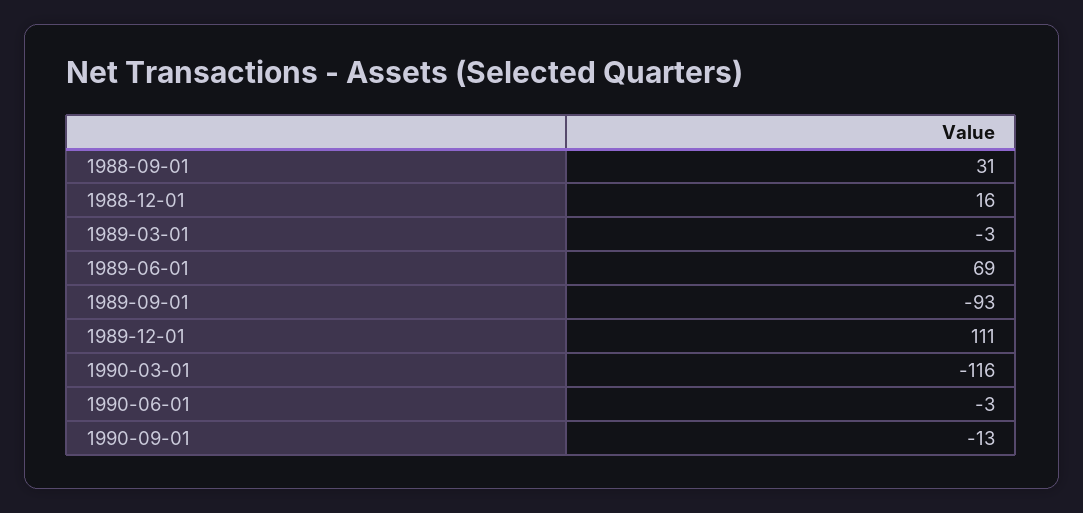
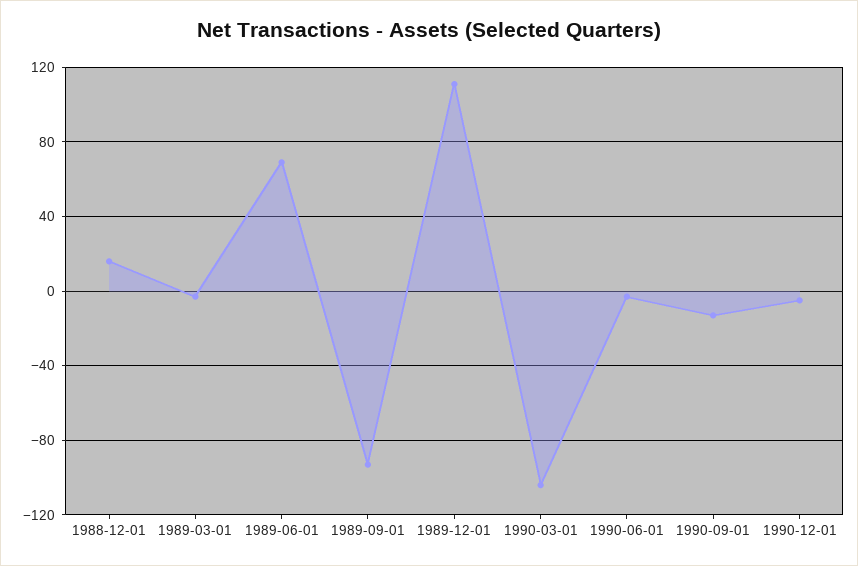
1988-09-01: 31 -> none
1990-03-01: -116 -> -105
1990-12-01: none -> -5

